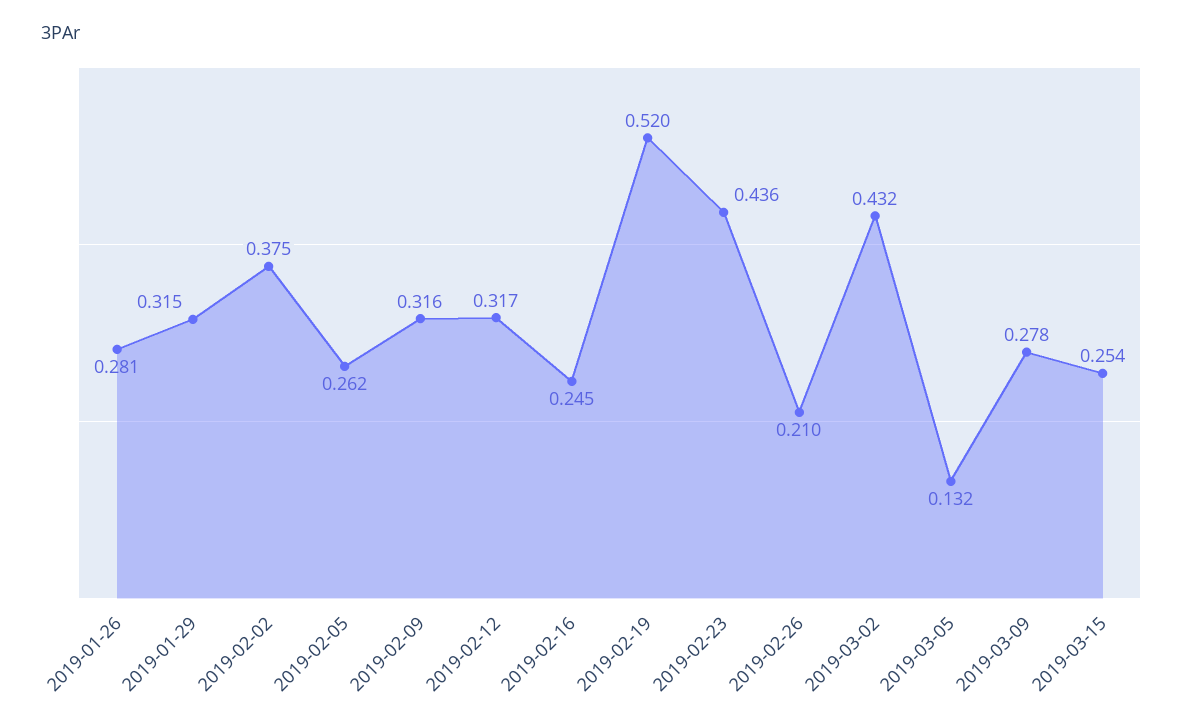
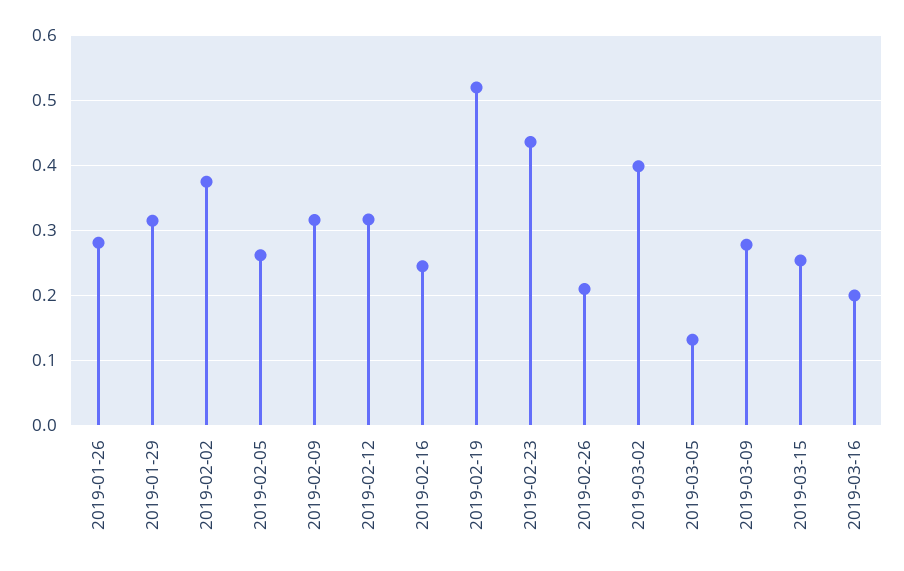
2019-03-02: 0.432 -> 0.4
2019-03-16: none -> 0.2

